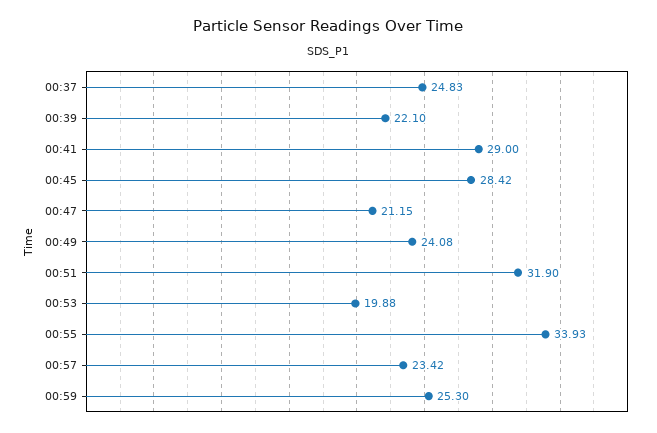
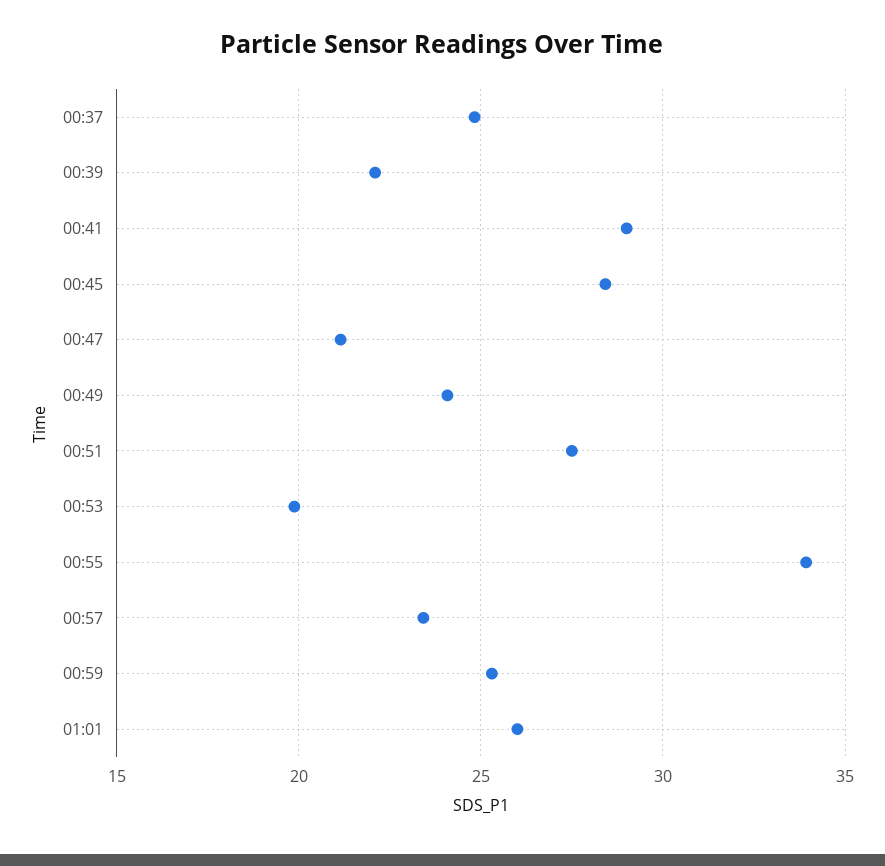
00:51: 31.9 -> 27.5
01:01: none -> 26

